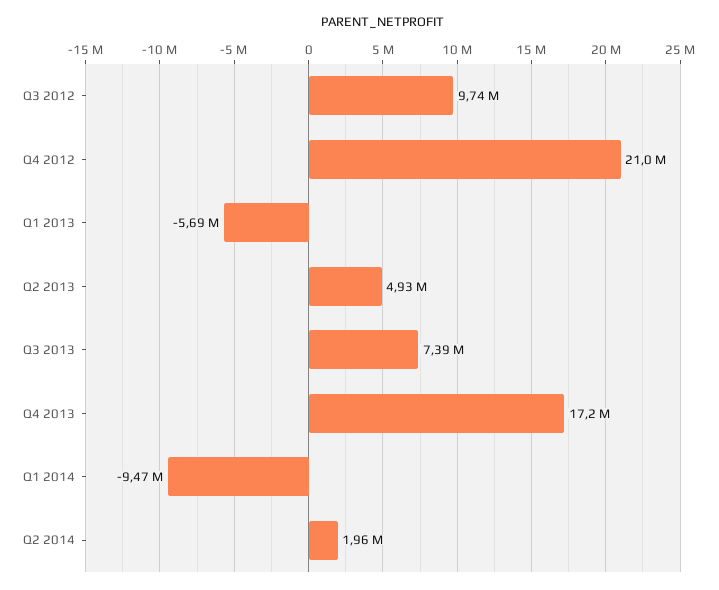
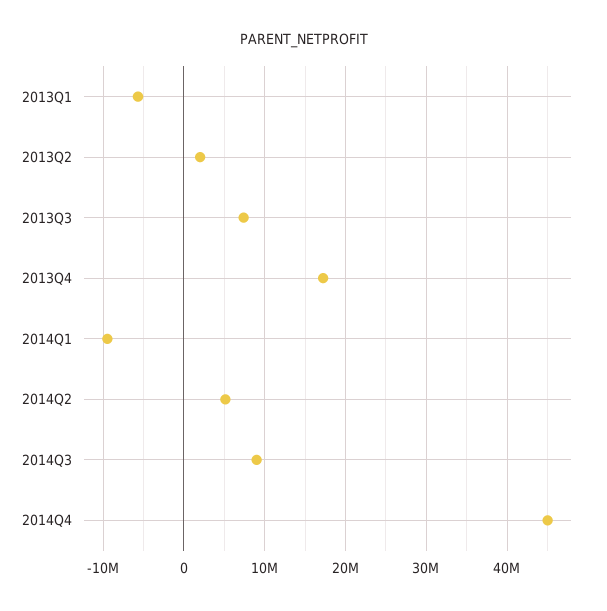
Q3 2012: 9740000 -> none
Q4 2012: 21000000 -> none
Q2 2013: 4930000 -> 2000000
Q2 2014: 1960000 -> 5000000
2014Q3: none -> 9000000
2014Q4: none -> 45000000

